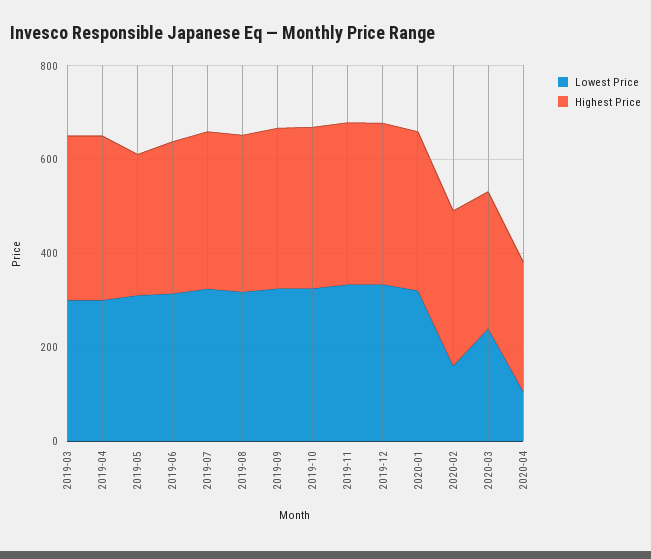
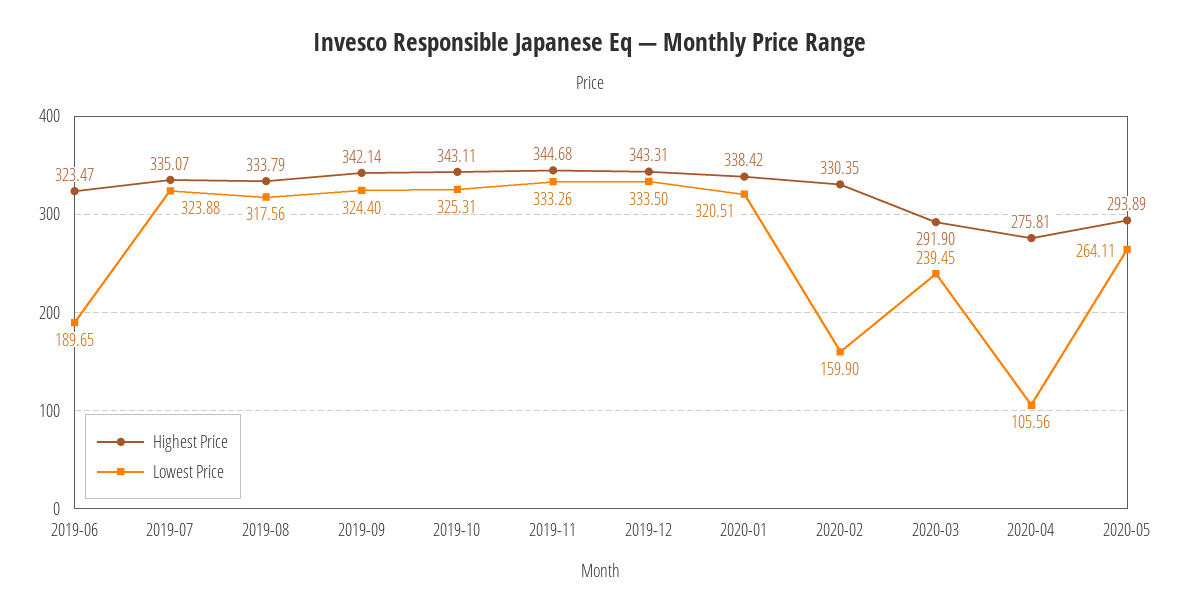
Lowest Price, 2019-03: 300 -> none
Highest Price, 2019-03: 350 -> none
Lowest Price, 2019-04: 300 -> none
Highest Price, 2019-04: 350 -> none
Lowest Price, 2019-05: 300 -> none
Highest Price, 2019-05: 300 -> none
Lowest Price, 2019-06: 300 -> 189.65
Highest Price, 2020-05: none -> 293.89
Lowest Price, 2020-05: none -> 264.11

